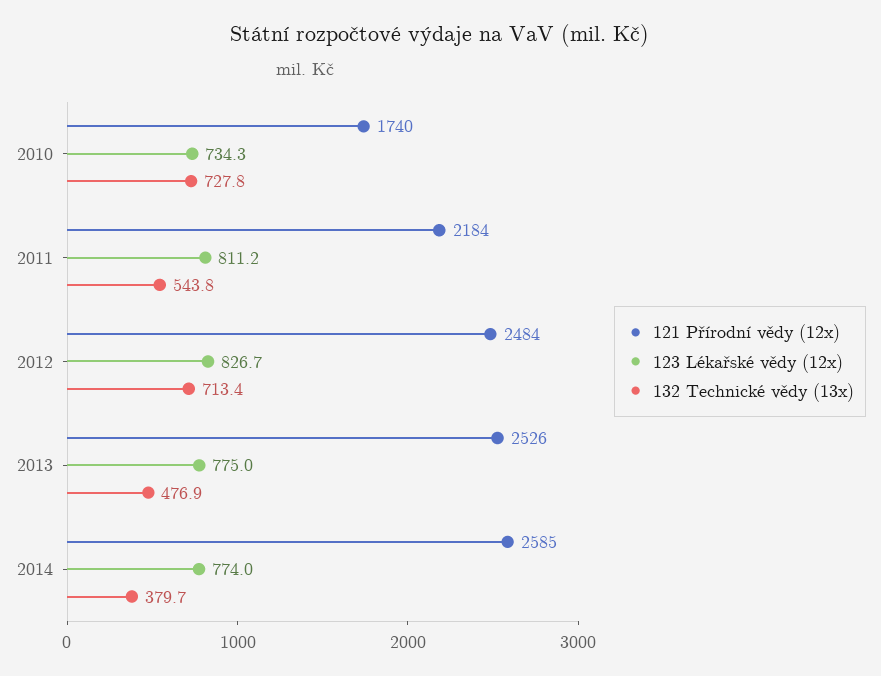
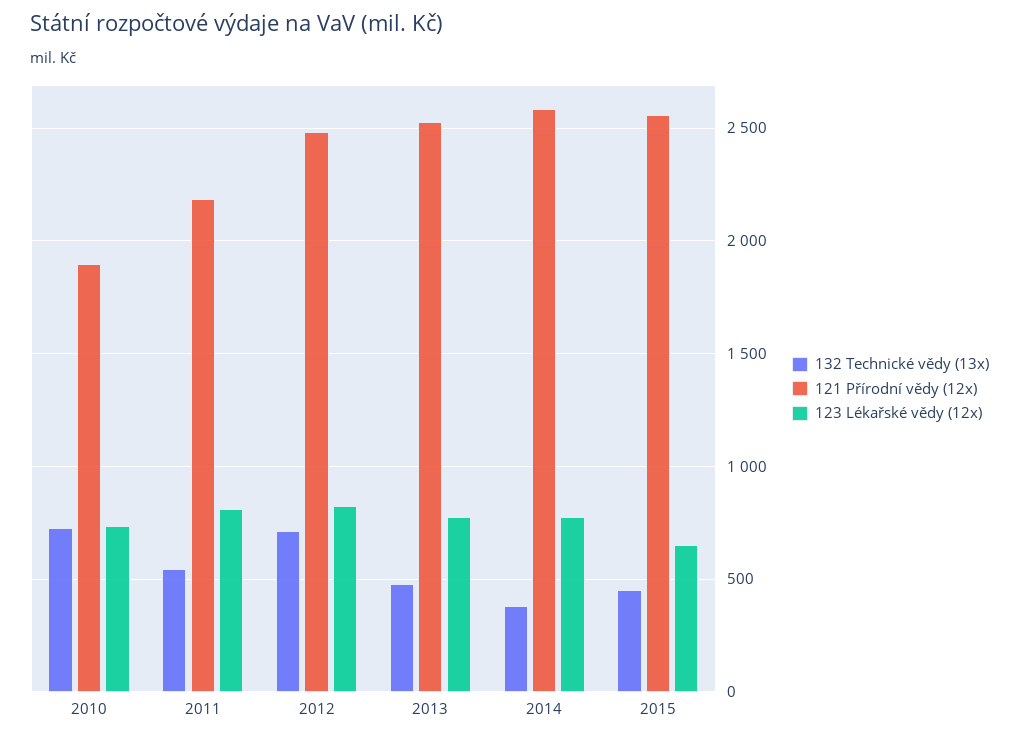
121 Přírodní vědy (12x), 2010: 1740 -> 1900
132 Technické vědy (13x), 2015: none -> 450
121 Přírodní vědy (12x), 2015: none -> 2550
123 Lékařské vědy (12x), 2015: none -> 650

